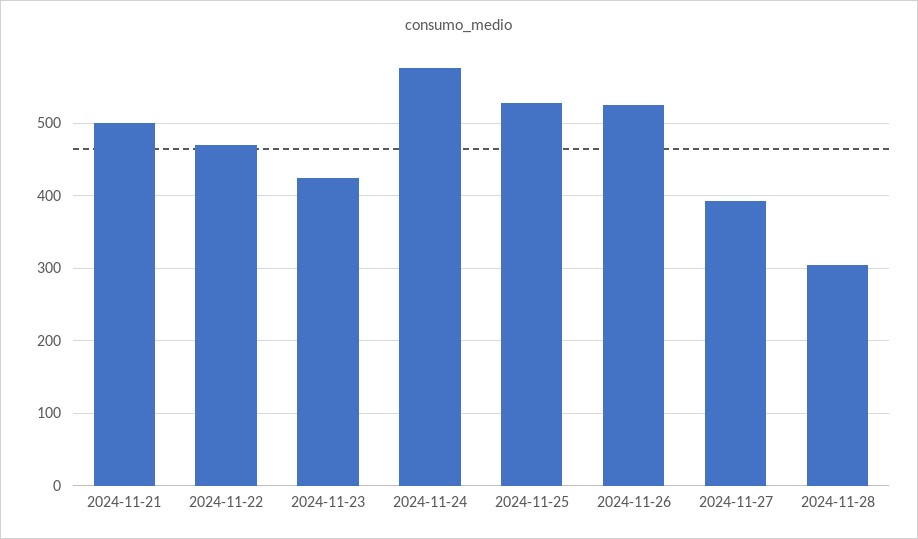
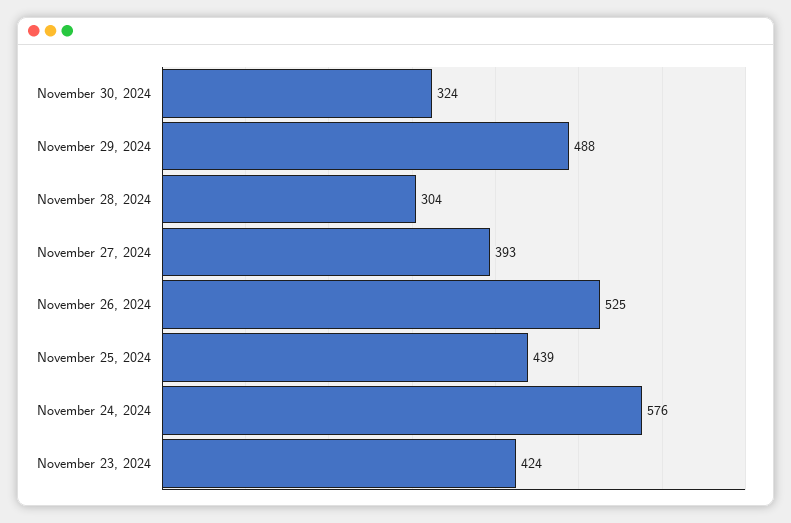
2024-11-21: 500 -> none
2024-11-22: 470 -> none
2024-11-25: 530 -> 439
November 30, 2024: none -> 324
November 29, 2024: none -> 488

